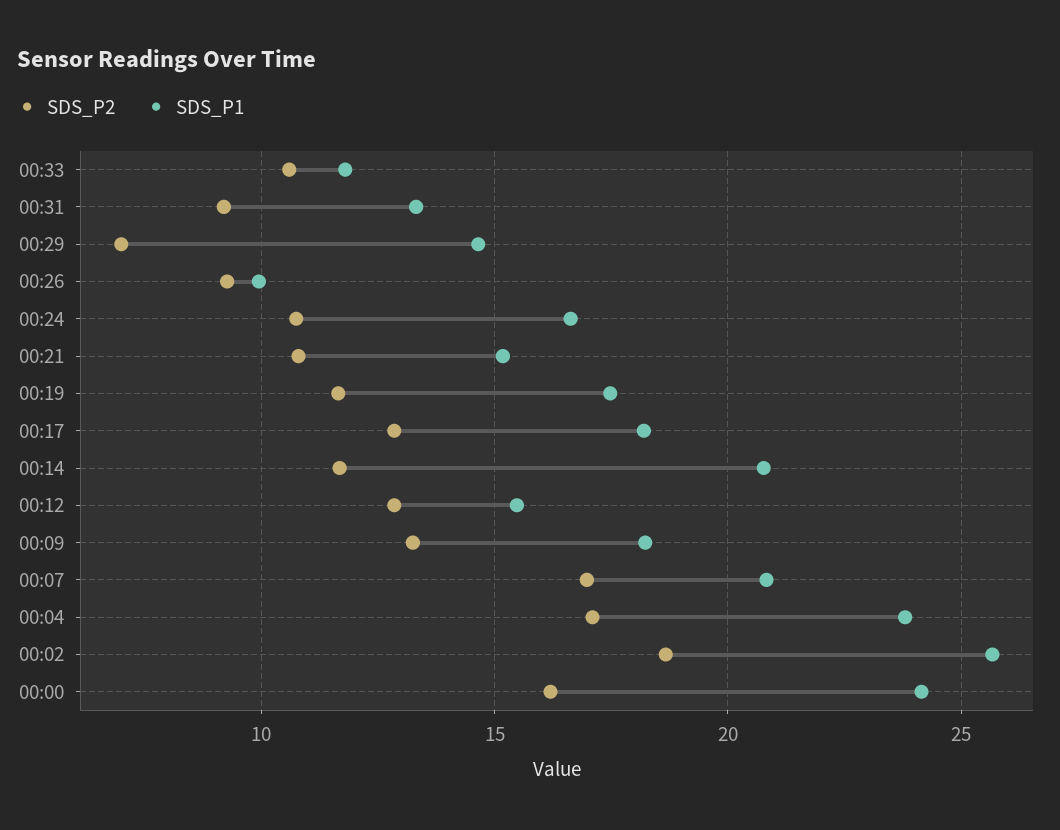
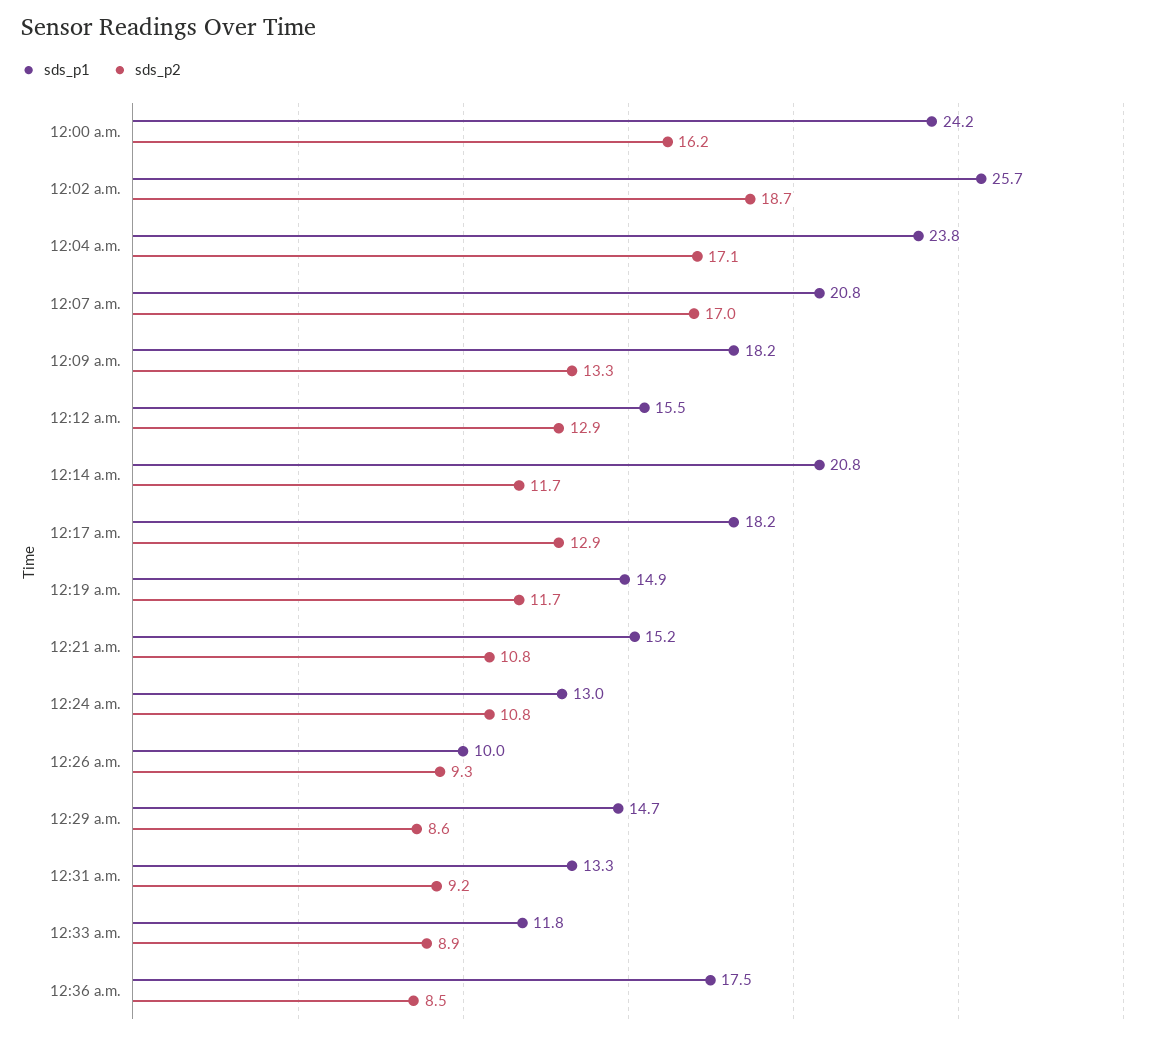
SDS_P2, 00:33: 10.5 -> 8.9
SDS_P2, 00:29: 7 -> 8.6
SDS_P1, 00:24: 16.5 -> 13
SDS_P1, 00:19: 17.5 -> 14.9
SDS_P1, 12:36 a.m.: none -> 17.5
SDS_P2, 12:36 a.m.: none -> 8.5

